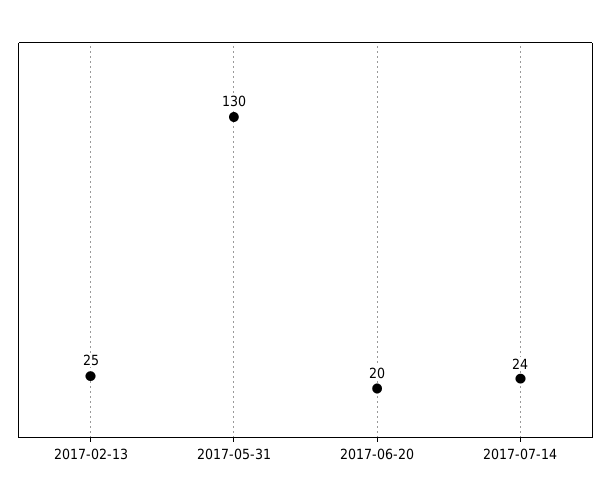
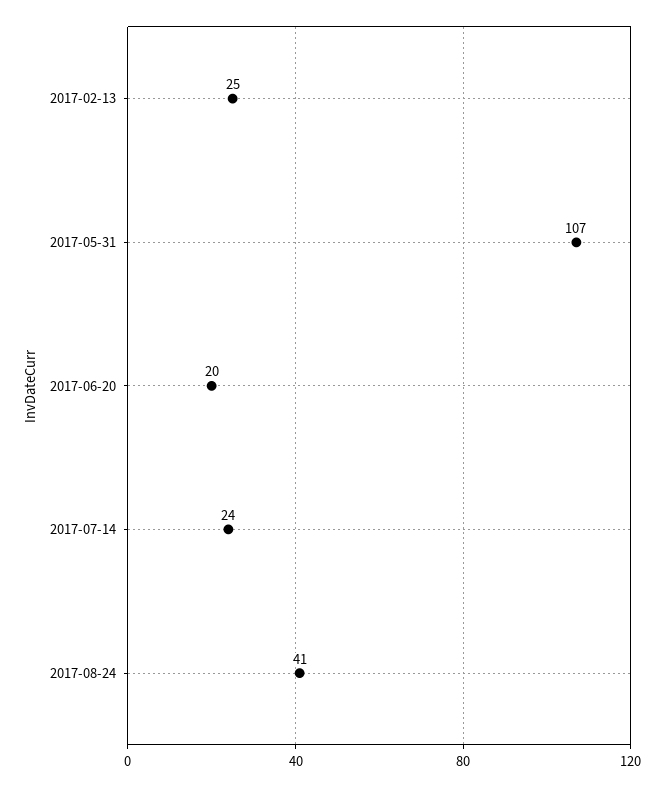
2017-05-31: 130 -> 107
2017-08-24: none -> 41

